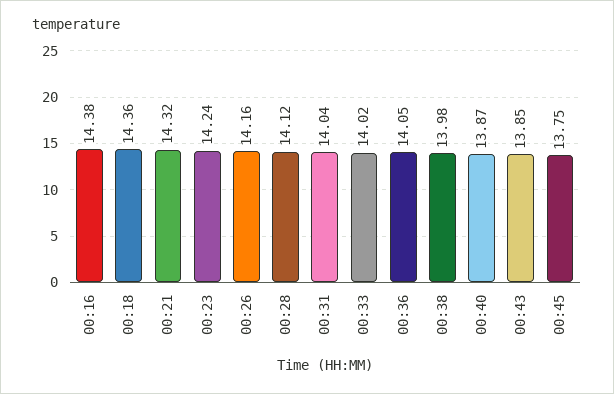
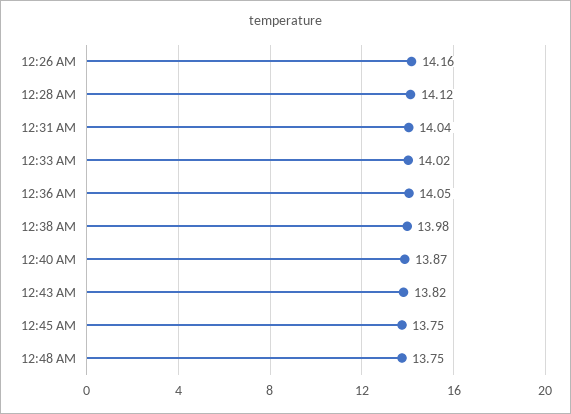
00:16: 14.38 -> none
00:18: 14.36 -> none
00:21: 14.32 -> none
00:23: 14.24 -> none
00:43: 13.85 -> 13.82
12:48 AM: none -> 13.75

